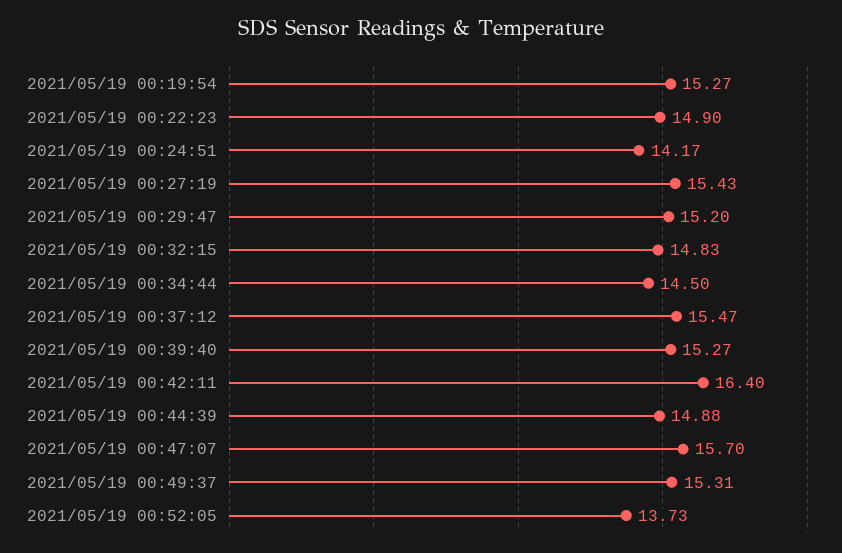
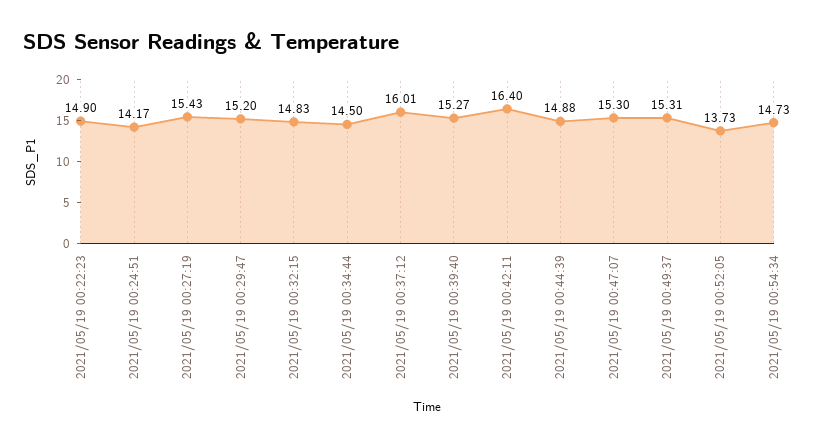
2021/05/19 00:19:54: 15.27 -> none
2021/05/19 00:37:12: 15.47 -> 16.01
2021/05/19 00:47:07: 15.7 -> 15.3
2021/05/19 00:54:34: none -> 14.73

